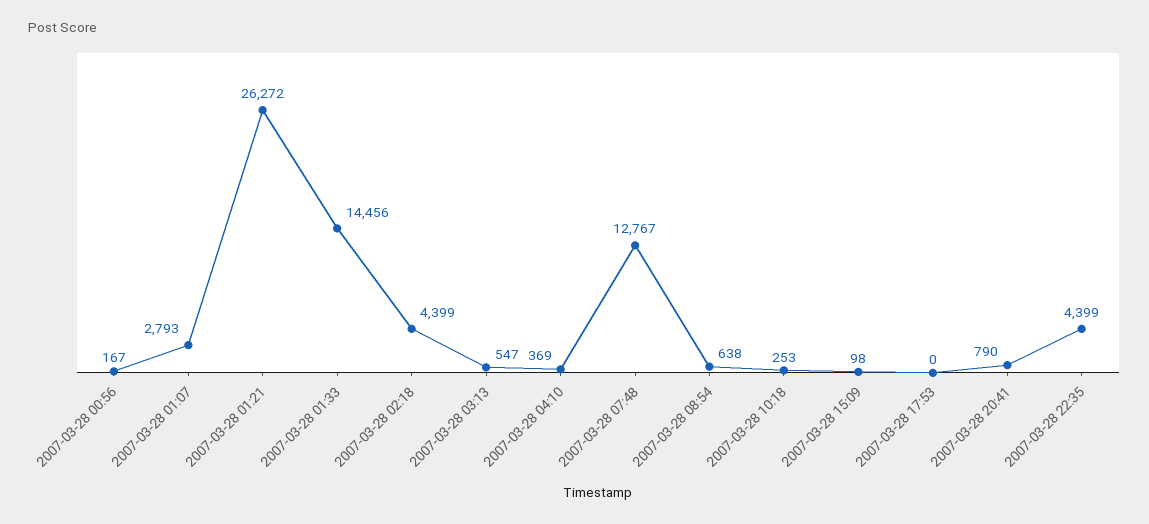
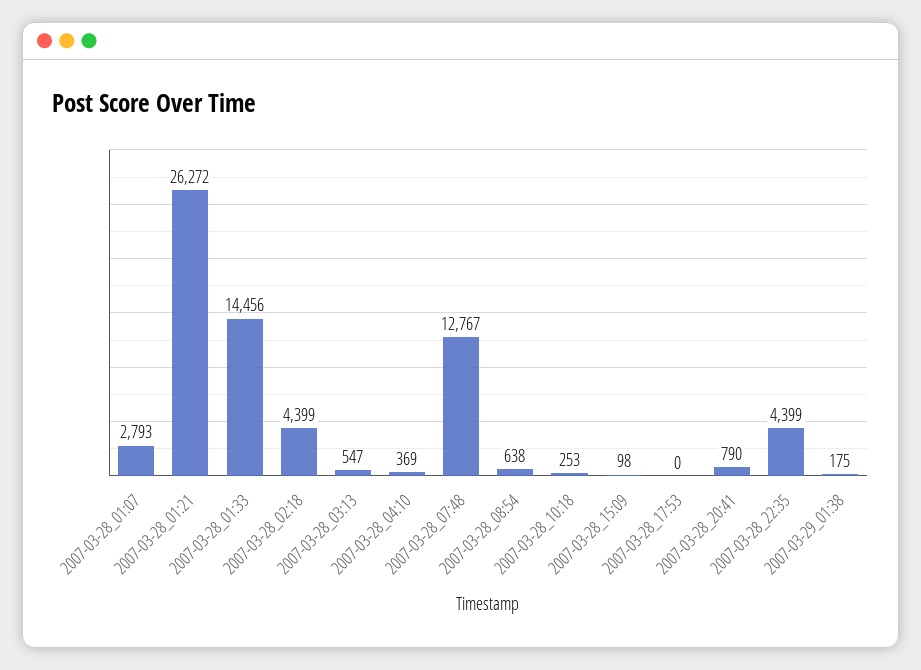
2007-03-28 00:56: 167 -> none
2007-03-29_01:38: none -> 175

